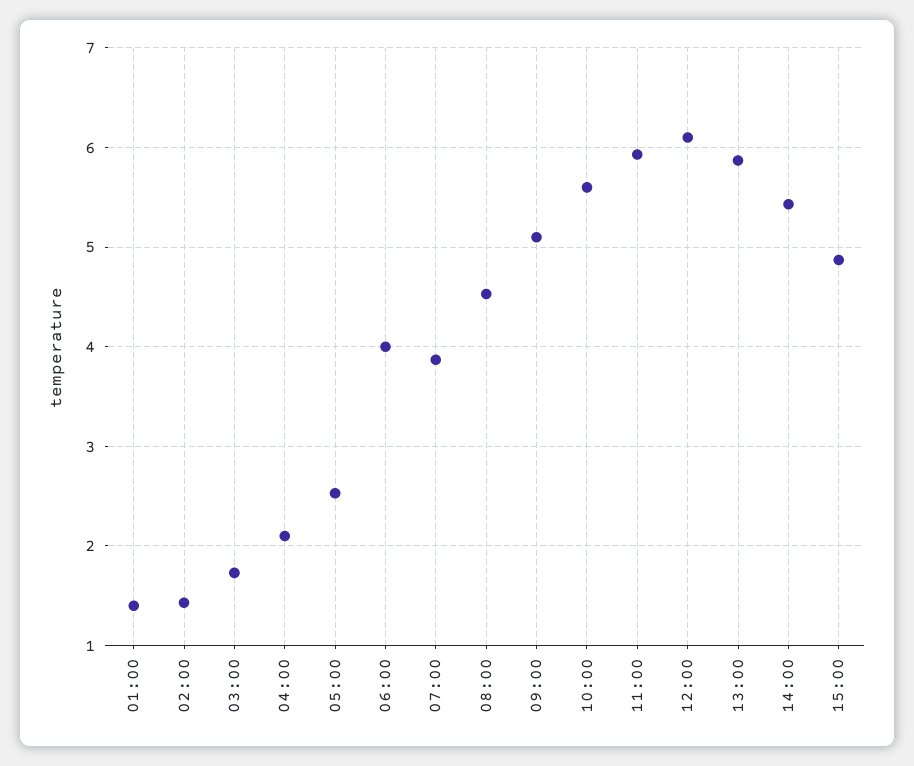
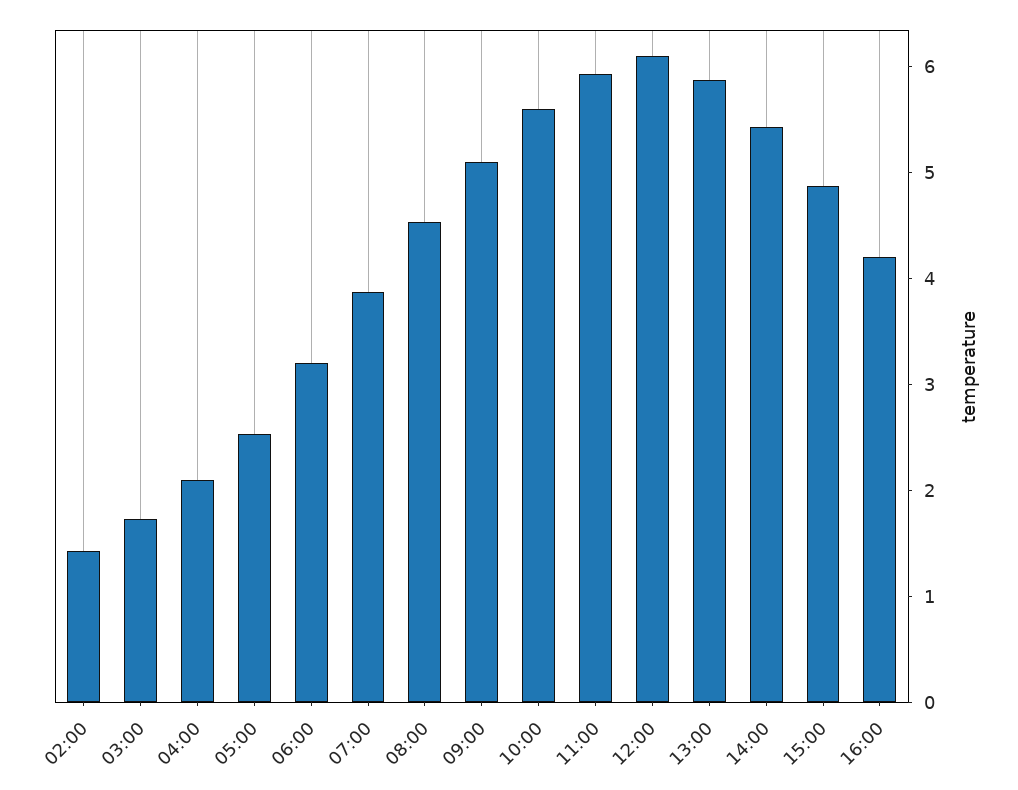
01:00: 1.4 -> none
06:00: 4 -> 3.2
16:00: none -> 4.2

